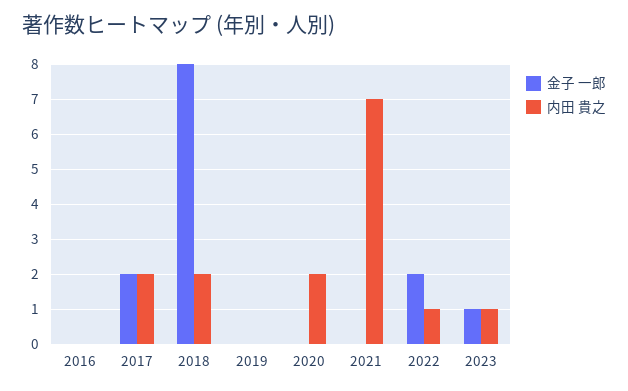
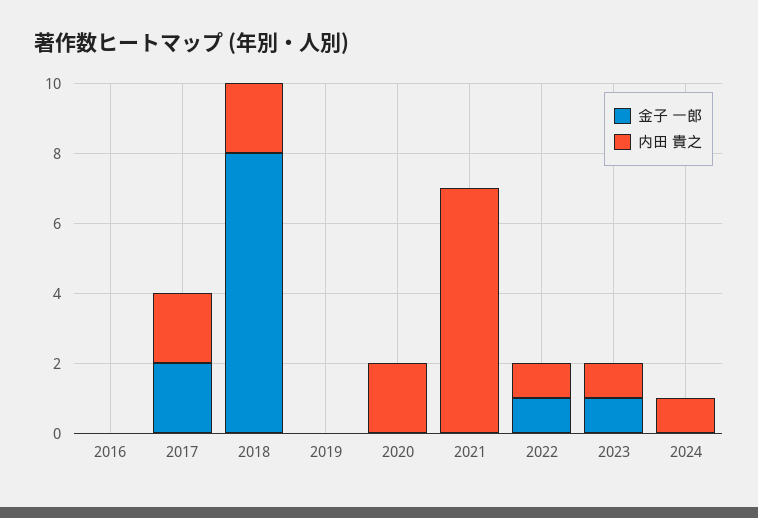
金子 一郎, 2022: 2 -> 1
金子 一郎, 2024: none -> 0
内田 貴之, 2024: none -> 1

